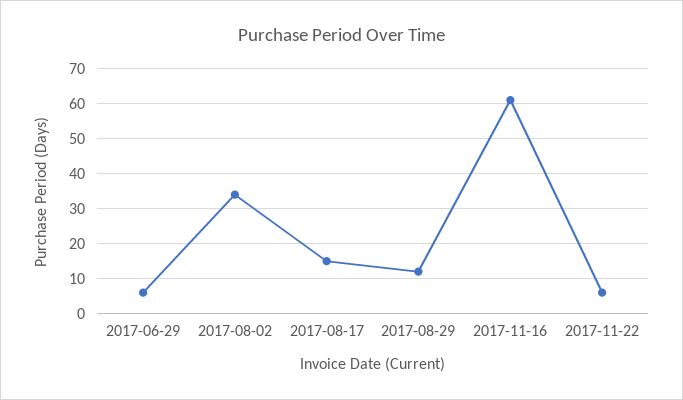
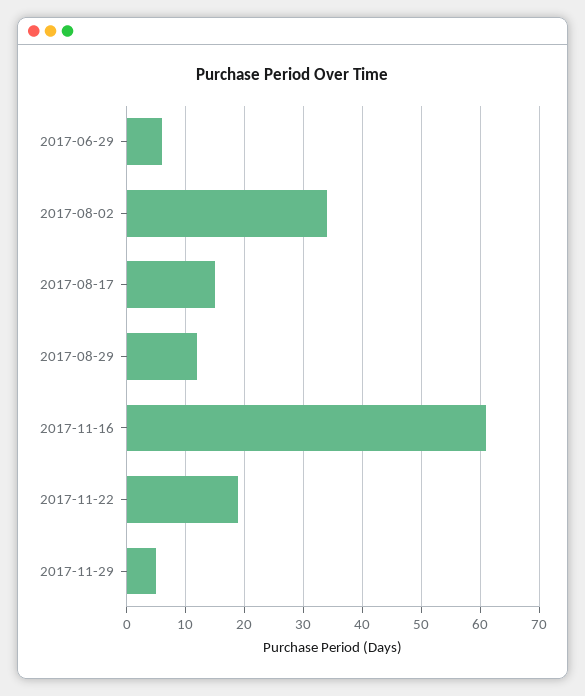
2017-11-22: 5 -> 20
2017-11-29: none -> 5

